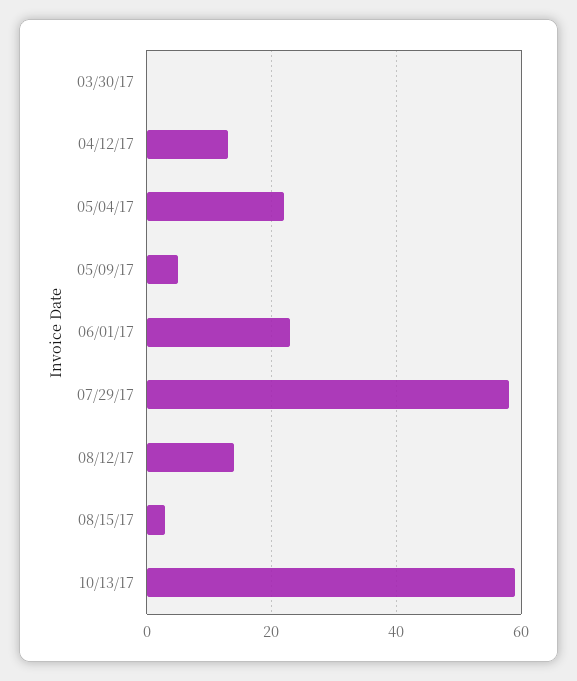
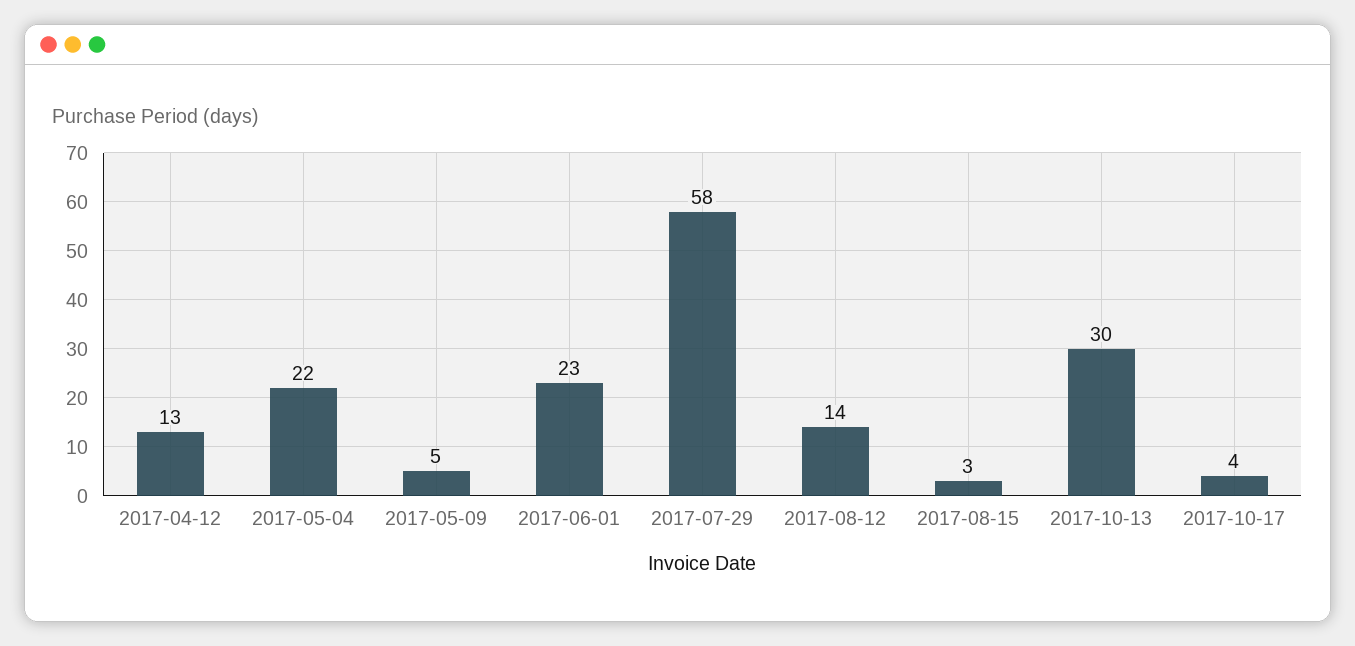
03/30/17: 0 -> none
10/13/17: 60 -> 30
2017-10-17: none -> 4

